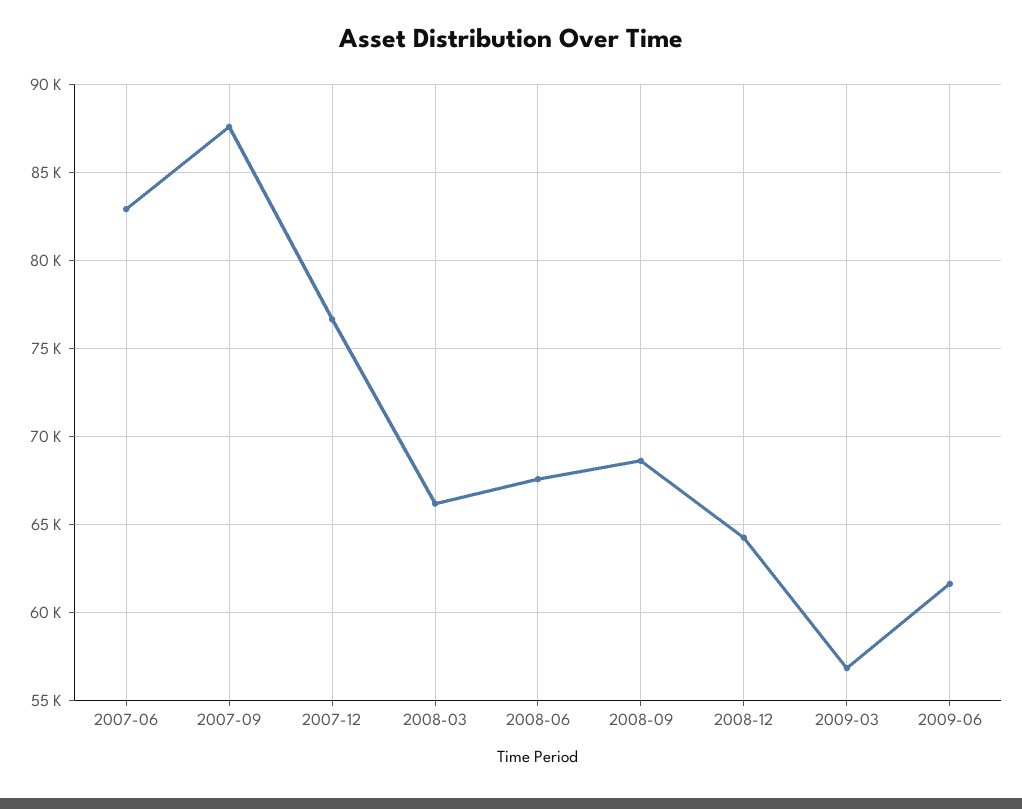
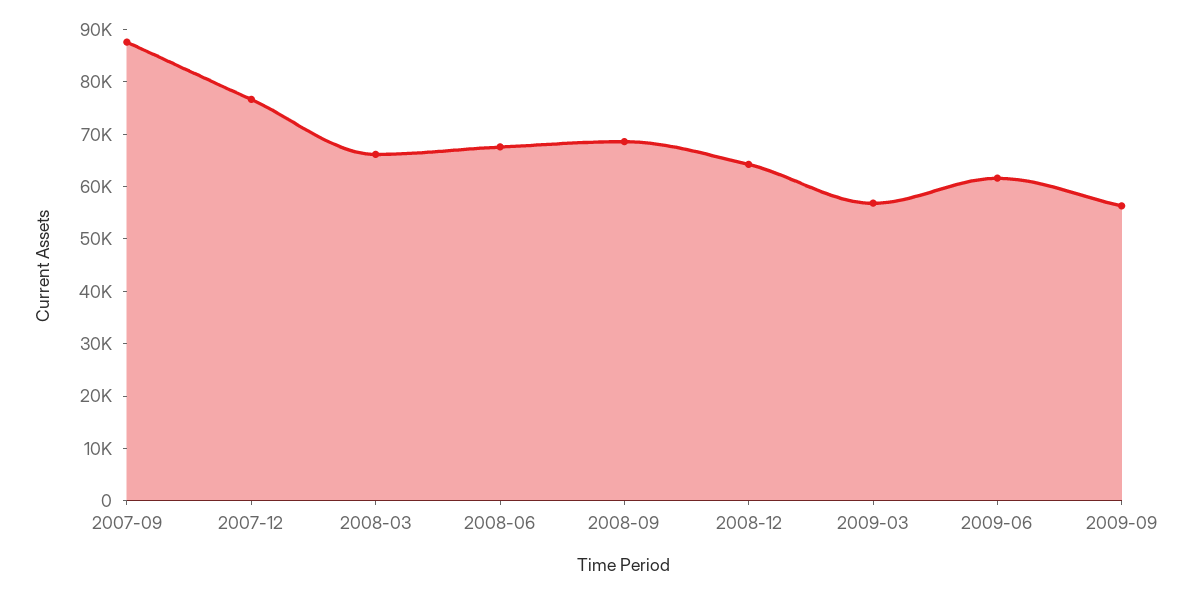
2007-06: 83000 -> none
2009-09: none -> 56000

